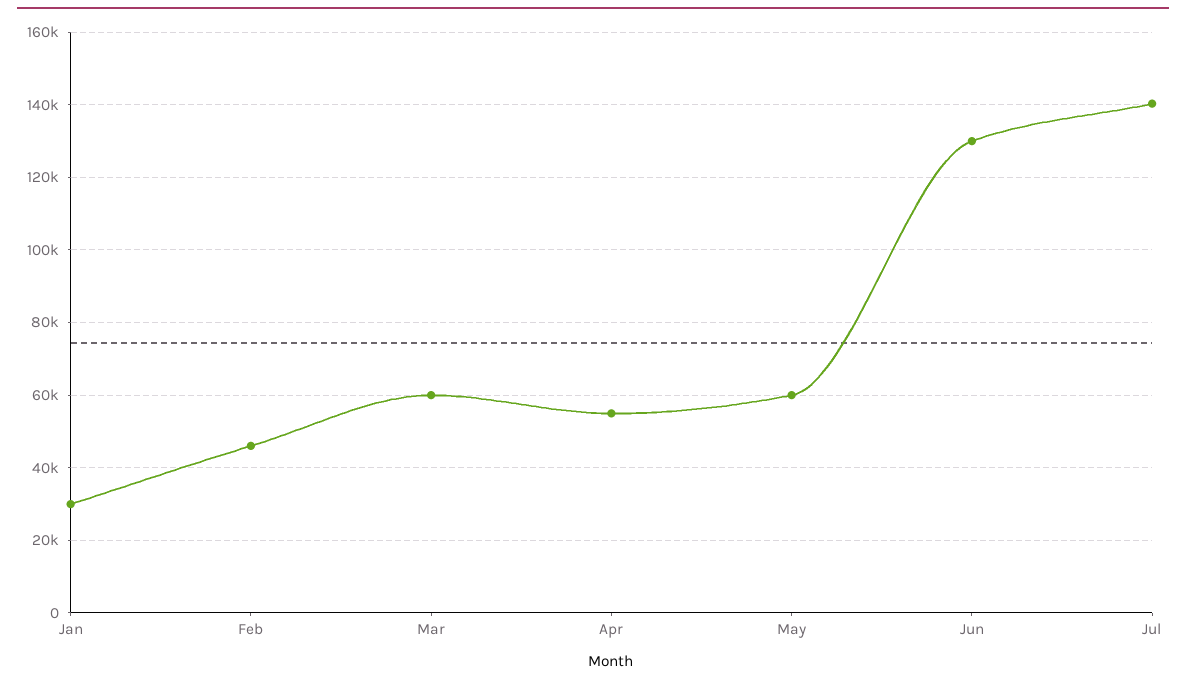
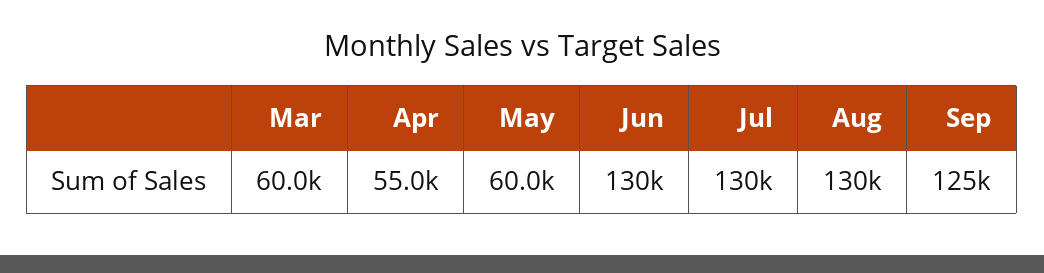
Jan: 30000 -> none
Feb: 46000 -> none
Jul: 140000 -> 130000
Aug: none -> 130000
Sep: none -> 125000

